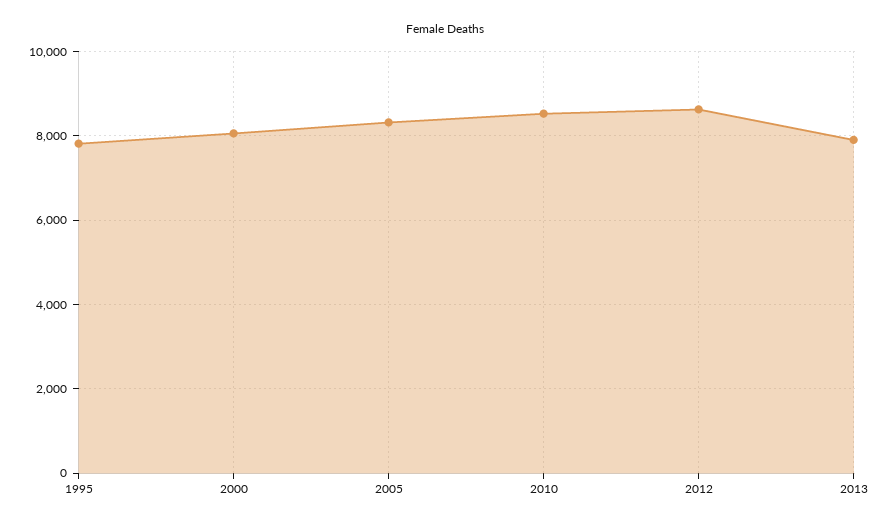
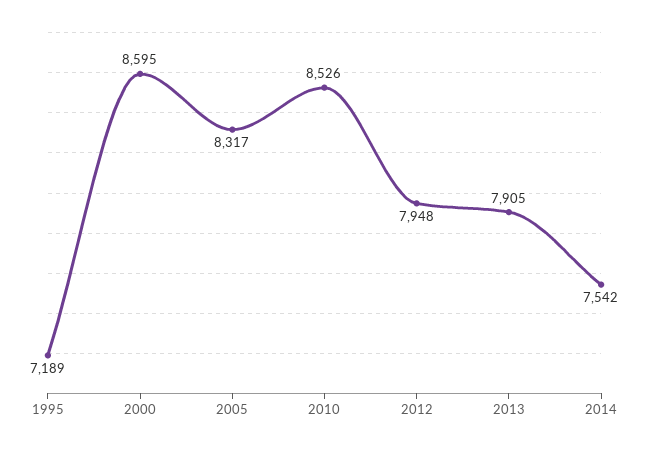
1995: 7800 -> 7189
2000: 8000 -> 8595
2012: 8600 -> 7948
2014: none -> 7542

